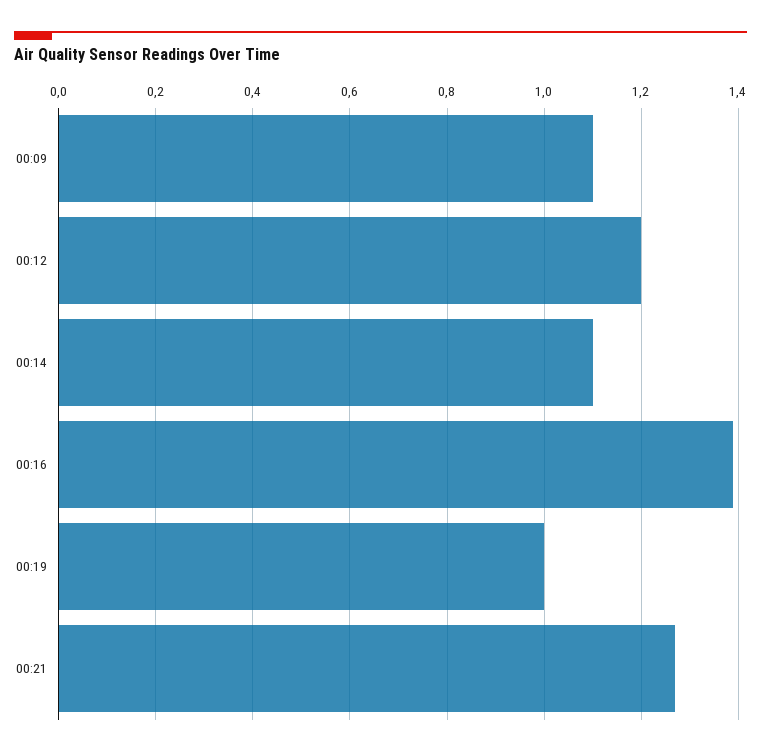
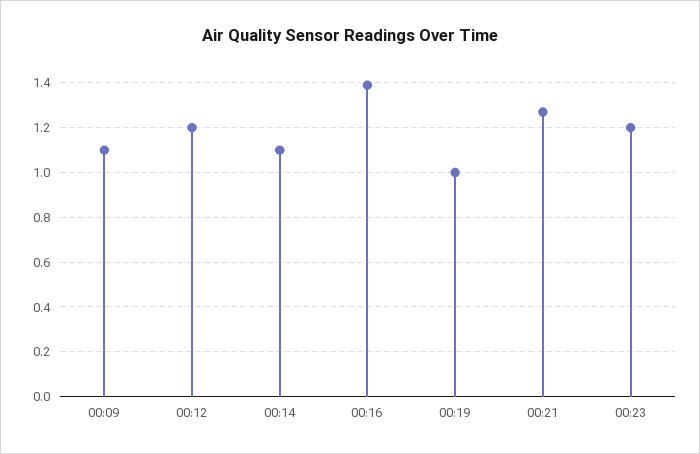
00:23: none -> 1.2

